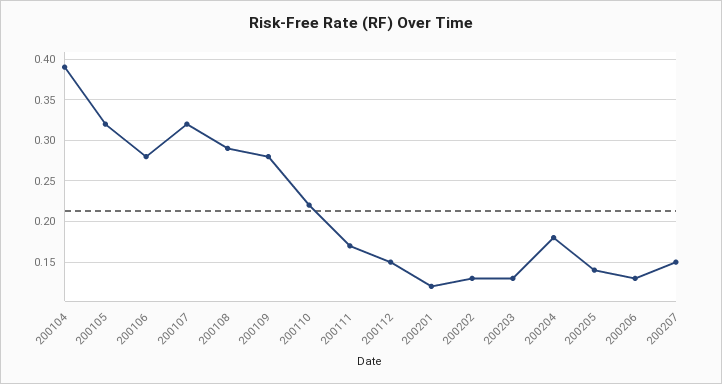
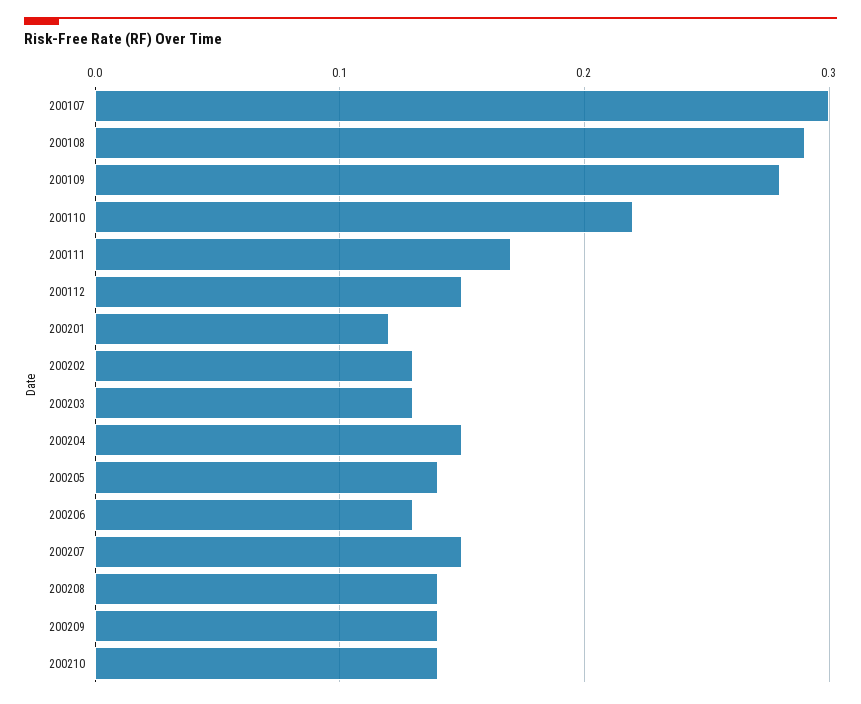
200104: 0.39 -> none
200105: 0.32 -> none
200106: 0.28 -> none
200107: 0.32 -> 0.3
200204: 0.18 -> 0.15
200208: none -> 0.14
200209: none -> 0.14
200210: none -> 0.14

